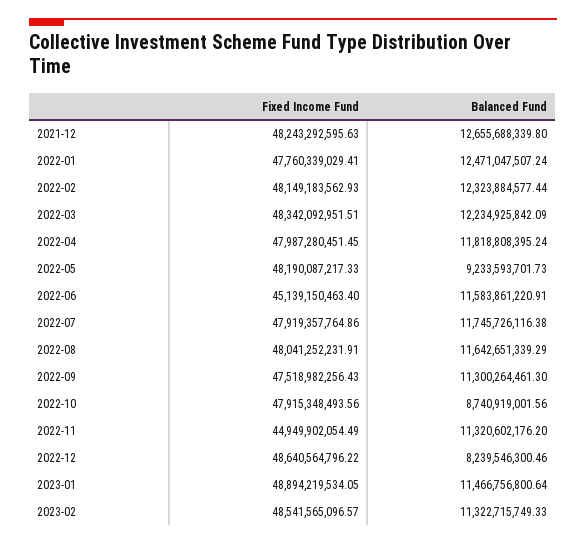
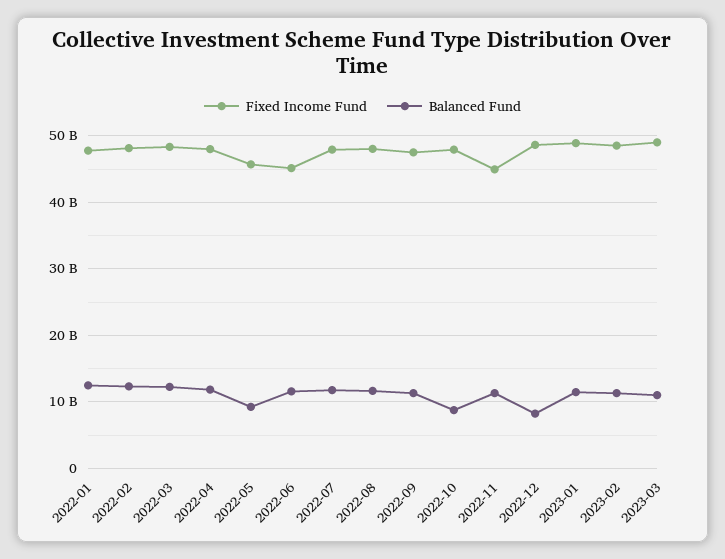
Fixed Income Fund, 2021-12: 48243292595.63 -> none
Balanced Fund, 2021-12: 12655688339.8 -> none
Fixed Income Fund, 2022-05: 48190087217.33 -> 46000000000
Fixed Income Fund, 2023-03: none -> 49000000000
Balanced Fund, 2023-03: none -> 11000000000

